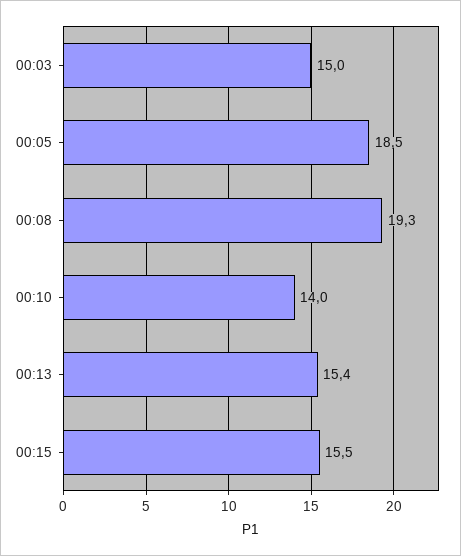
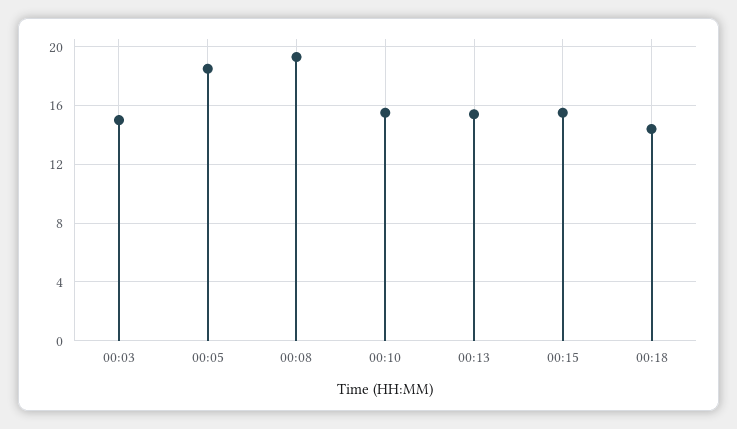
00:10: 14 -> 15.5
00:18: none -> 14.5

